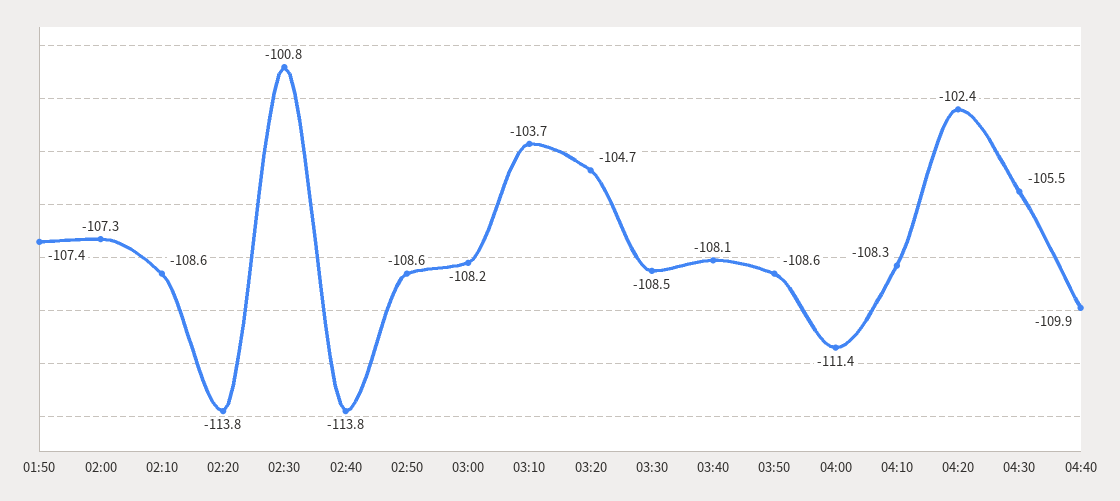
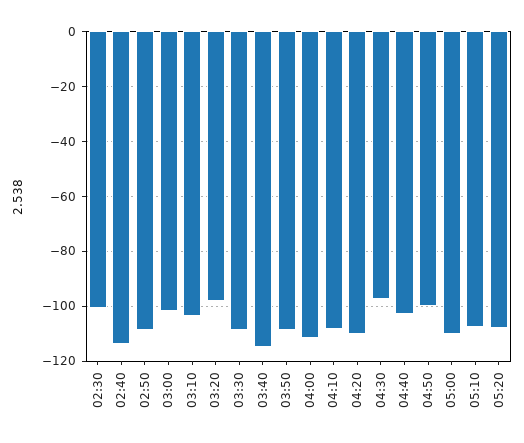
01:50: -107.4 -> none
02:00: -107.3 -> none
02:10: -108.6 -> none
02:20: -113.8 -> none
03:00: -108.2 -> -102.5
03:20: -104.7 -> -97.5
03:40: -108.1 -> -115
04:20: -102.4 -> -110
04:30: -105.5 -> -97.5
04:40: -109.9 -> -102.5
04:50: none -> -100
05:00: none -> -110
05:10: none -> -107.5
05:20: none -> -107.5

